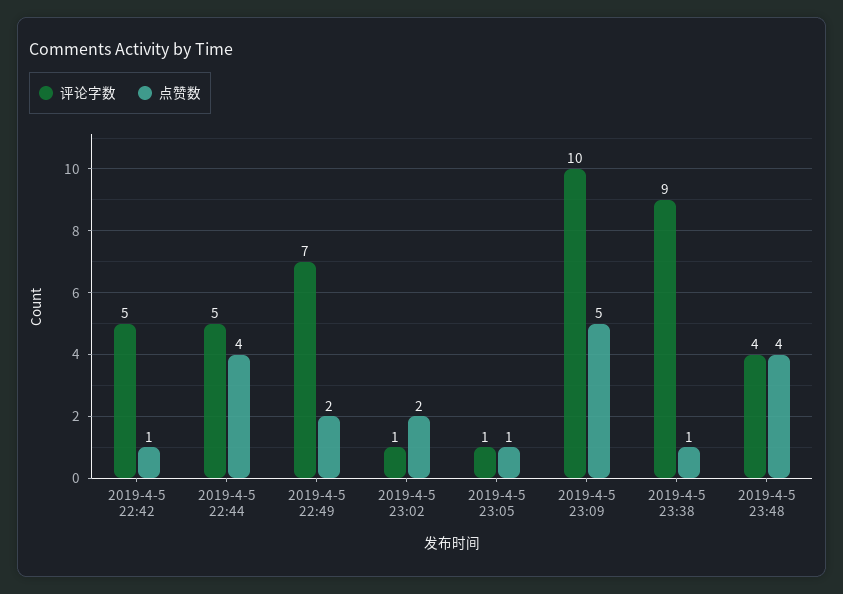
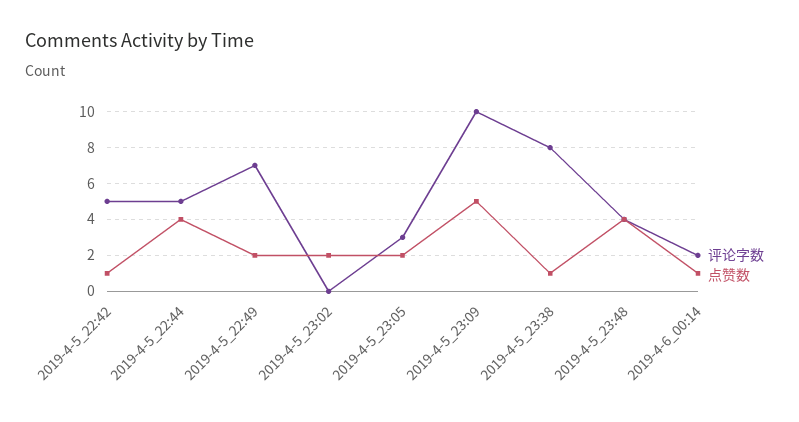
评论字数, 2019-4-5 23:02: 1 -> 0
评论字数, 2019-4-5 23:05: 1 -> 3
点赞数, 2019-4-5 23:05: 1 -> 2
评论字数, 2019-4-5 23:38: 9 -> 8
评论字数, 2019-4-6_00:14: none -> 2
点赞数, 2019-4-6_00:14: none -> 1

